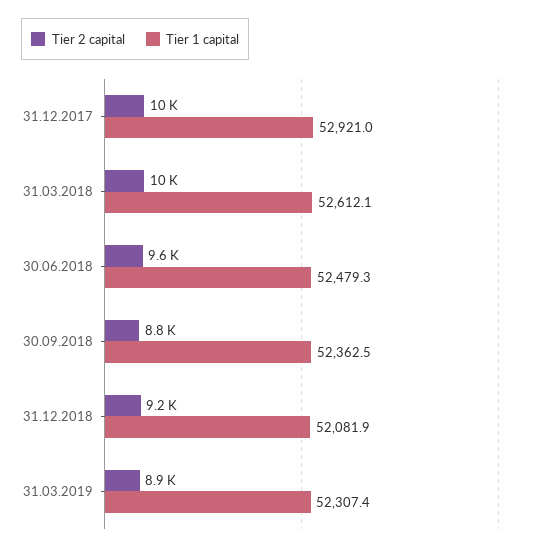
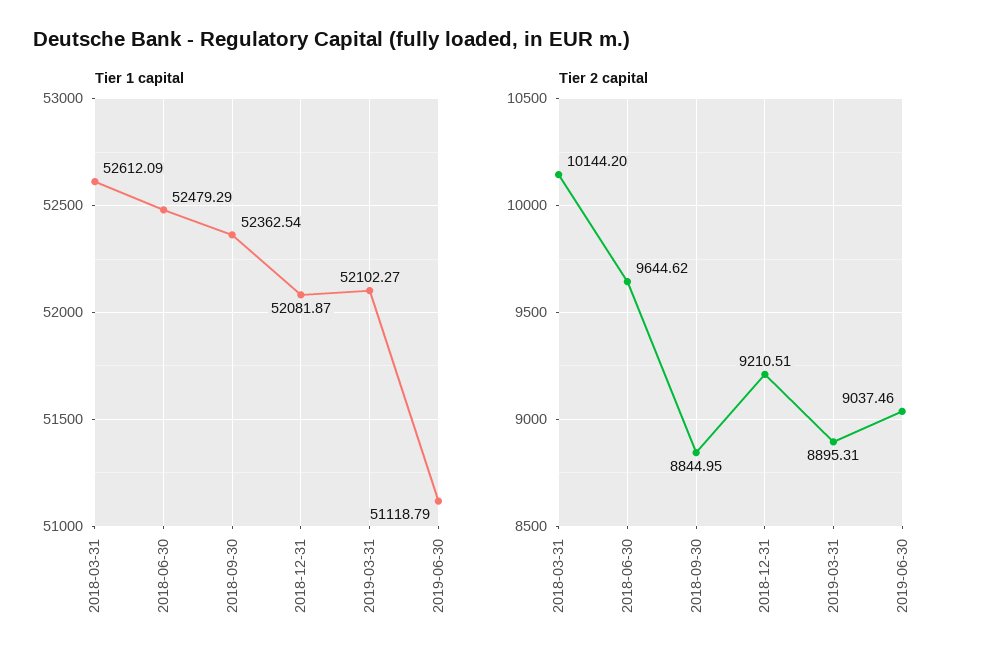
Tier 2 capital, 31.12.2017: 10000 -> none
Tier 1 capital, 31.12.2017: 52921 -> none
Tier 1 capital, 31.03.2019: 52307.4 -> 52102.27
Tier 1 capital, 2019-06-30: none -> 51118.79
Tier 2 capital, 2019-06-30: none -> 9037.46

